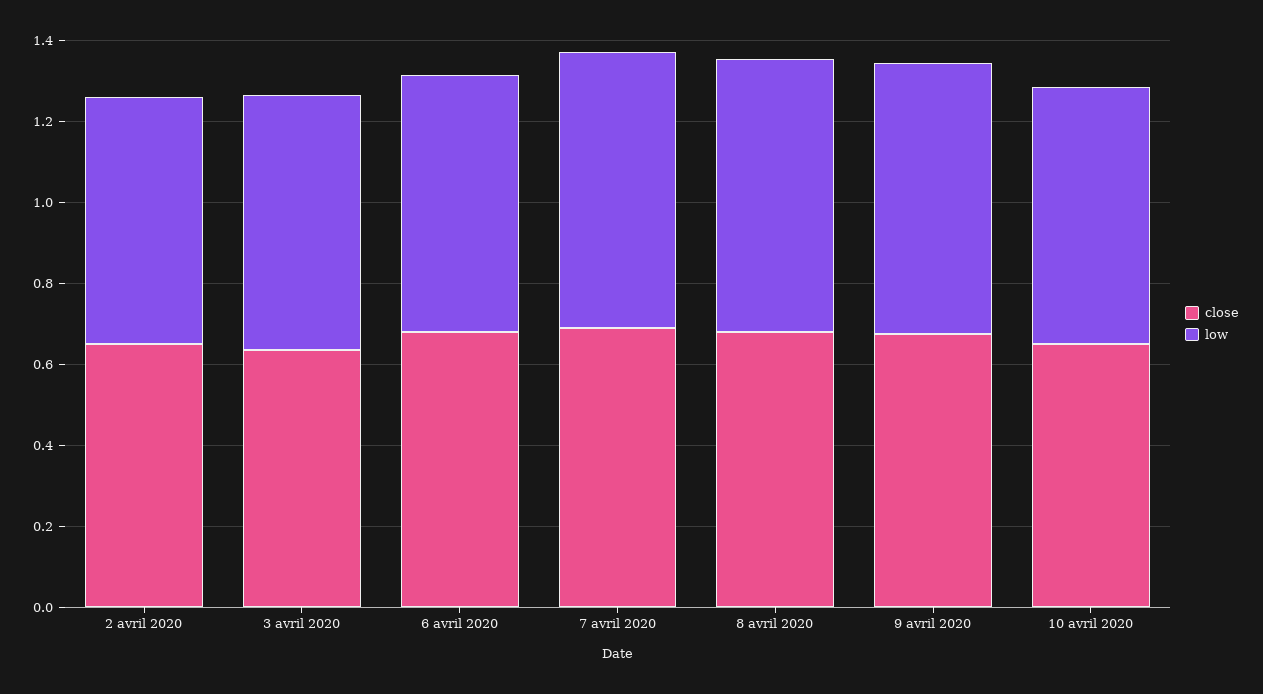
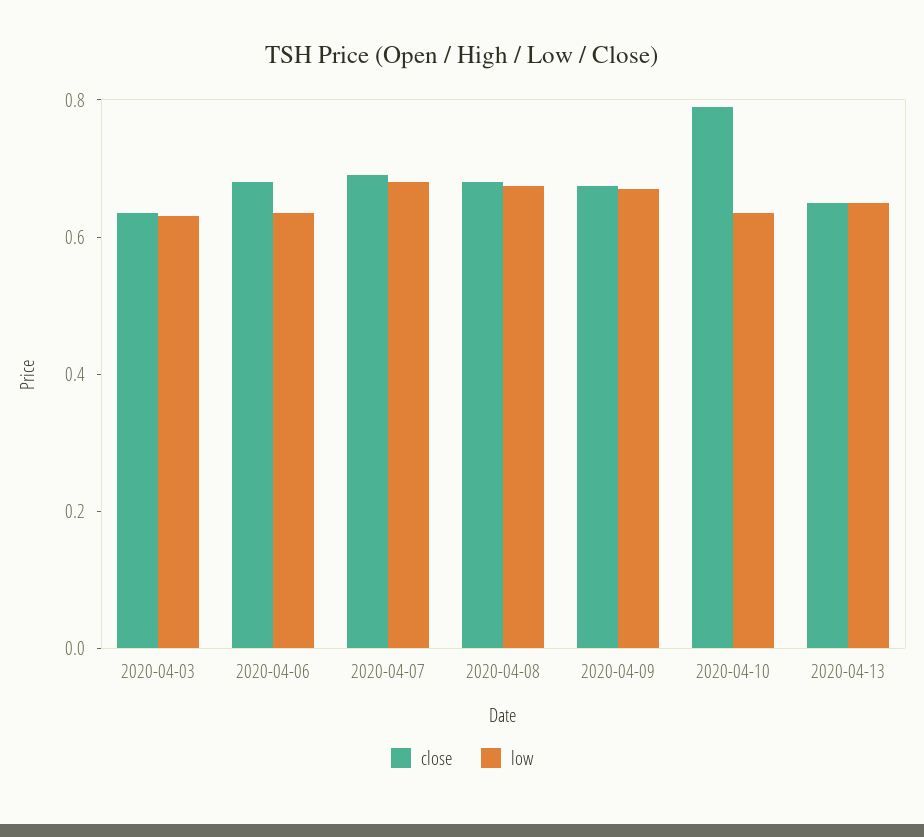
close, 2 avril 2020: 0.65 -> none
low, 2 avril 2020: 0.6 -> none
close, 10 avril 2020: 0.65 -> 0.8
close, 2020-04-13: none -> 0.65
low, 2020-04-13: none -> 0.65

